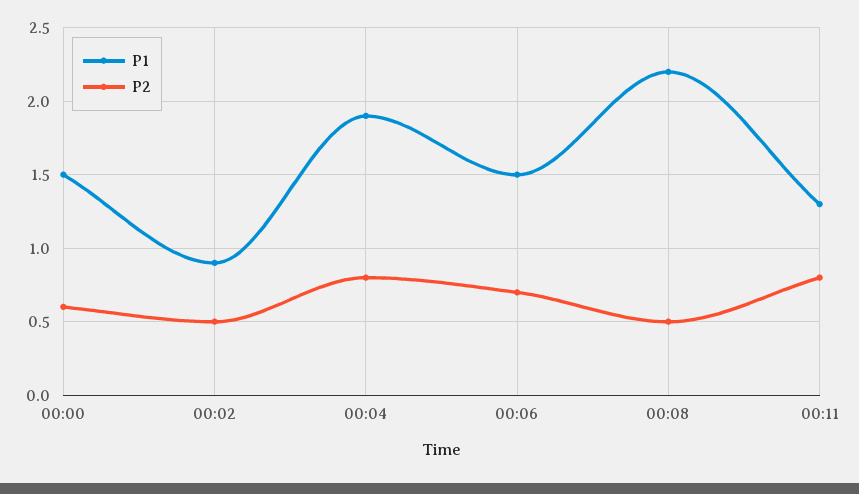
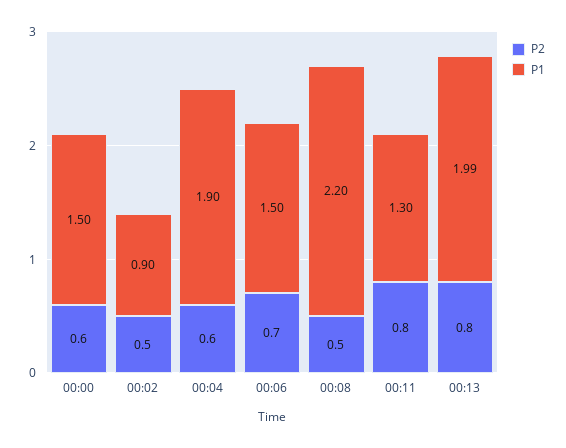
P2, 00:04: 0.8 -> 0.6
P2, 00:13: none -> 0.8
P1, 00:13: none -> 1.99

